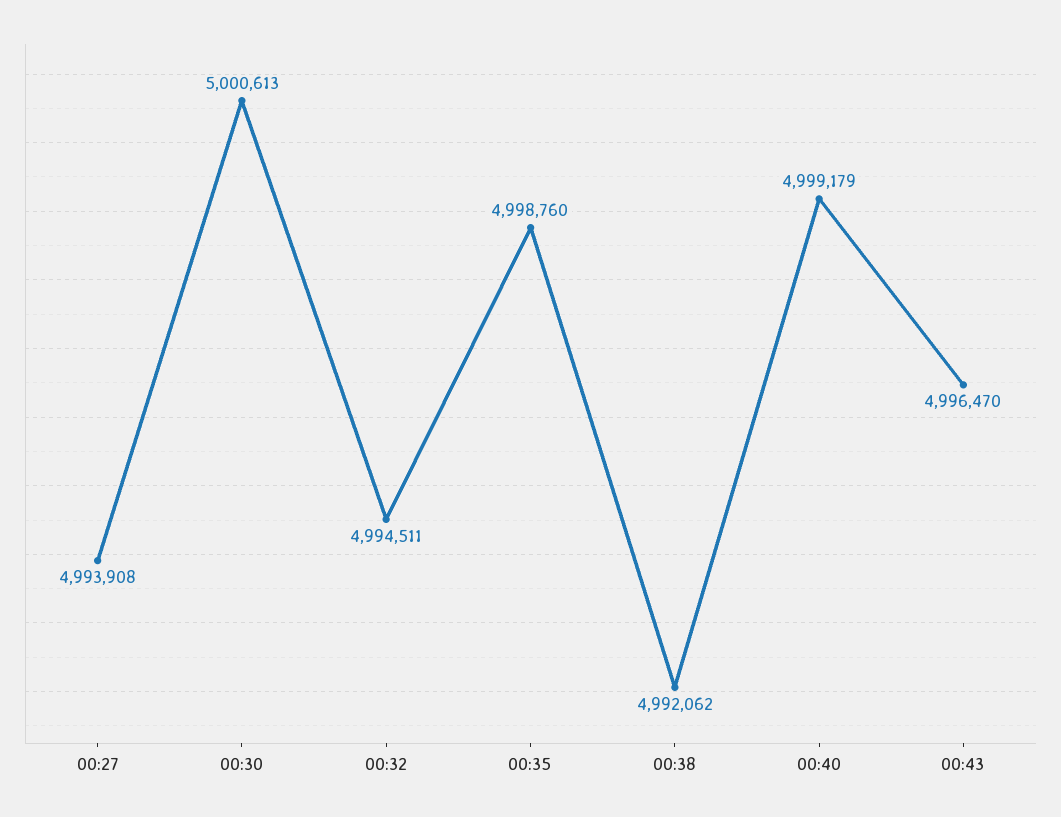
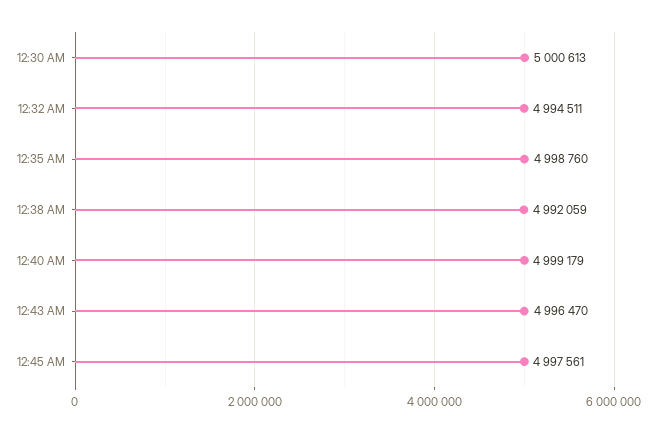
00:27: 4993908 -> none
00:38: 4992062 -> 4992059
12:45 AM: none -> 4997561

